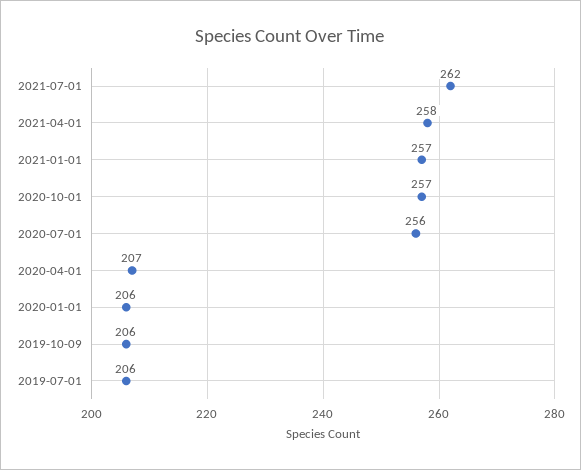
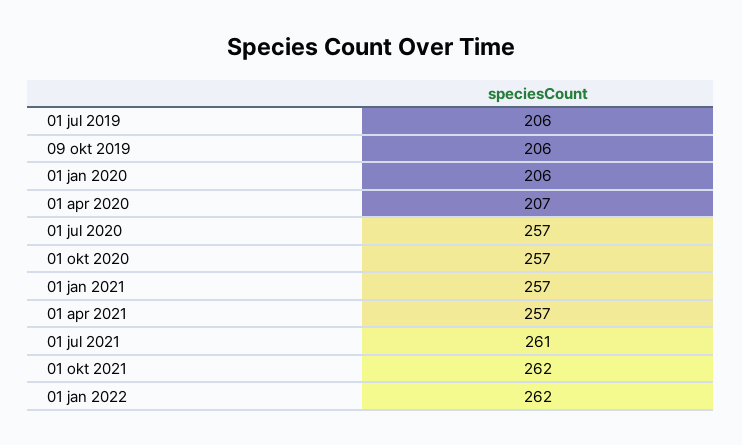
2021-07-01: 262 -> 261
2021-04-01: 258 -> 257
2020-07-01: 256 -> 257
01 okt 2021: none -> 262
01 jan 2022: none -> 262

